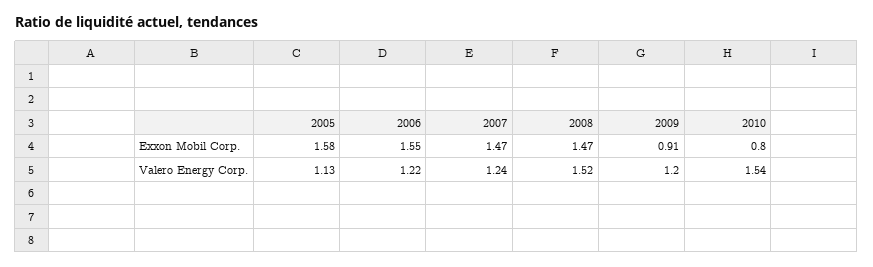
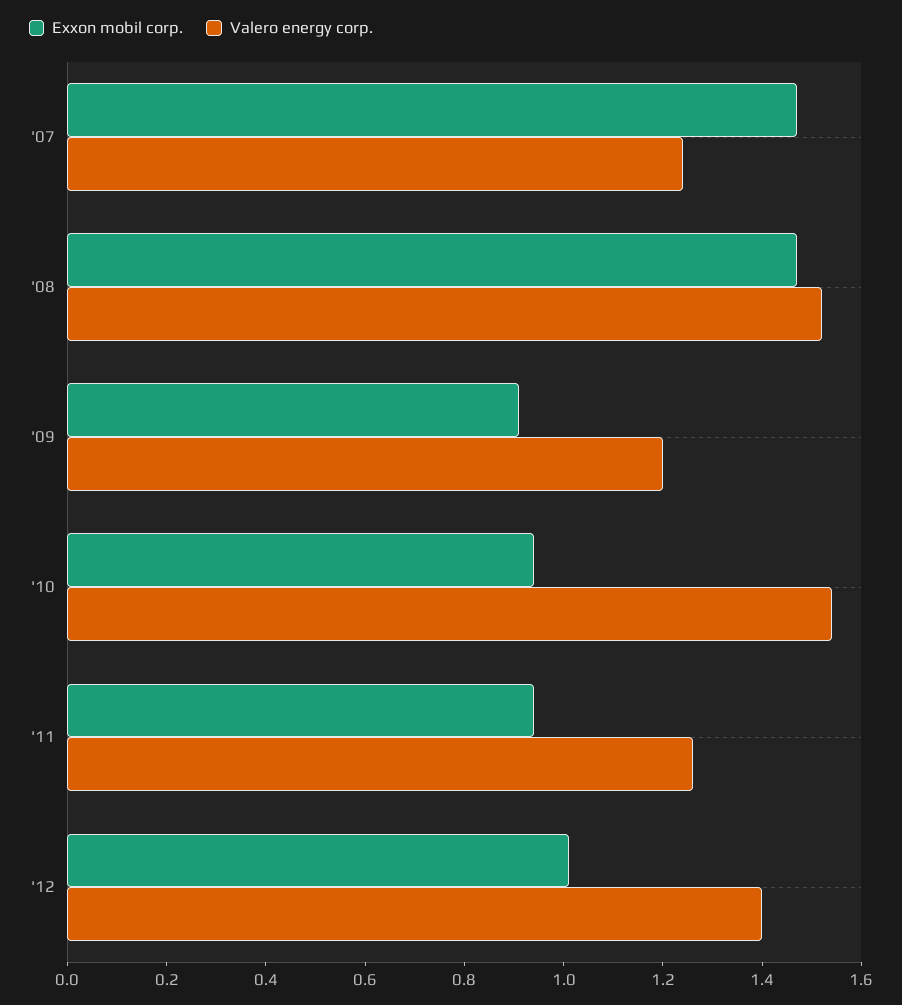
Exxon Mobil Corp., 2005: 1.58 -> none
Exxon Mobil Corp., 2006: 1.55 -> none
Exxon Mobil Corp., 2010: 0.8 -> 0.95
Valero Energy Corp., 2005: 1.13 -> none
Valero Energy Corp., 2006: 1.22 -> none
Exxon Mobil Corp., '11: none -> 0.95
Valero Energy Corp., '11: none -> 1.25
Exxon Mobil Corp., '12: none -> 1
Valero Energy Corp., '12: none -> 1.4

